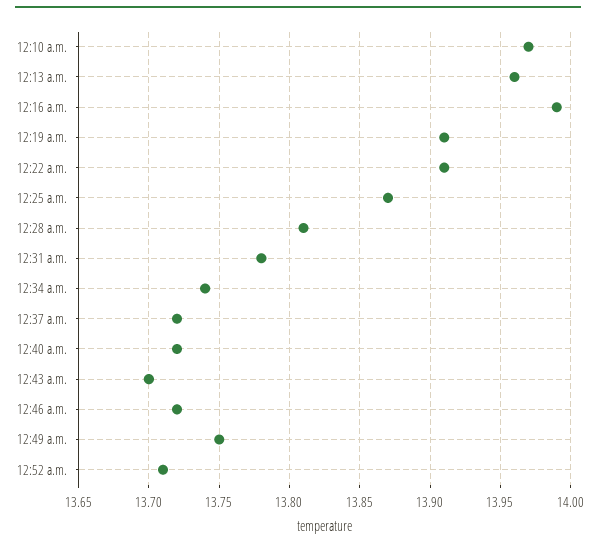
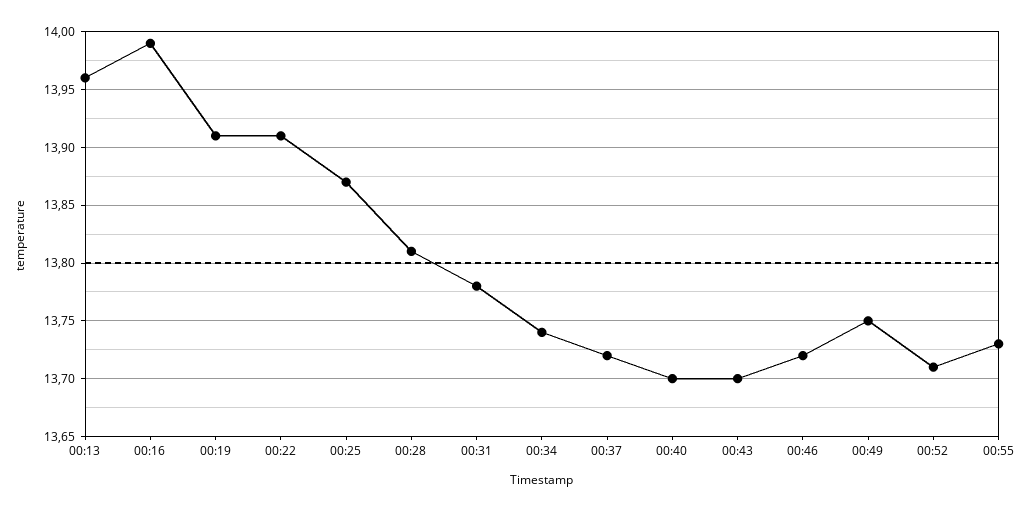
12:10 a.m.: 13.97 -> none
12:40 a.m.: 13.72 -> 13.7
00:55: none -> 13.73

